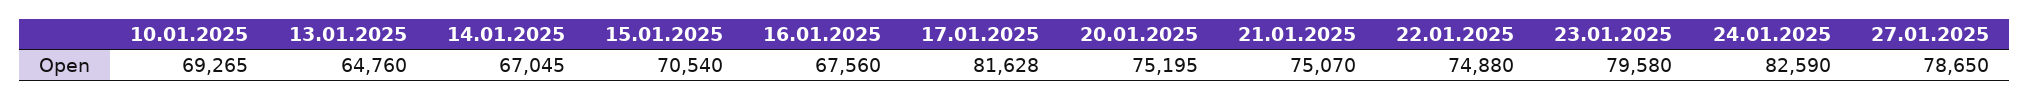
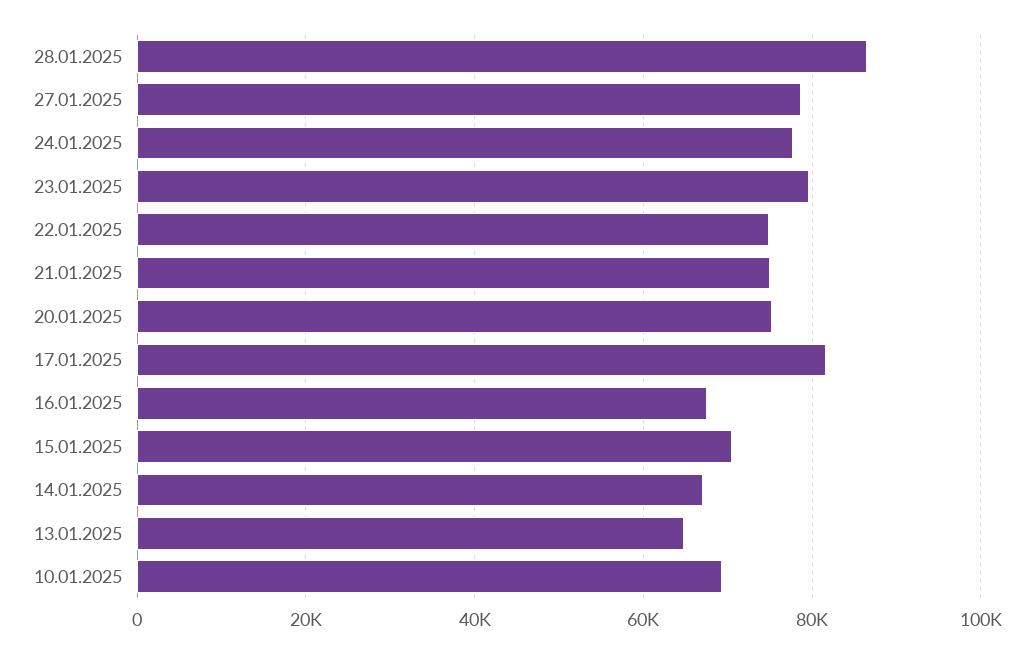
24.01.2025: 82590 -> 78000
28.01.2025: none -> 86000

